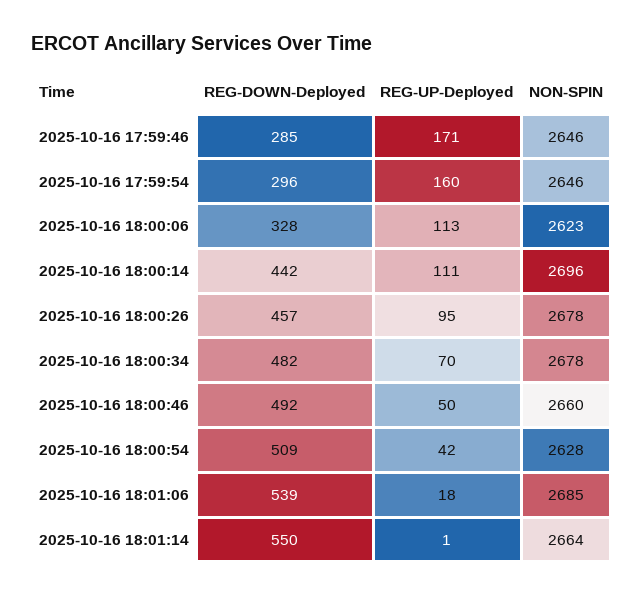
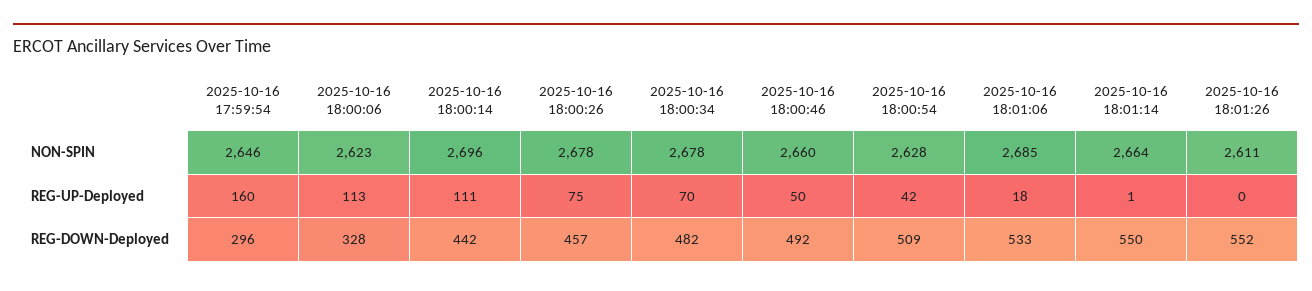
REG-DOWN-Deployed, 2025-10-16 17:59:46: 285 -> none
REG-UP-Deployed, 2025-10-16 17:59:46: 171 -> none
NON-SPIN, 2025-10-16 17:59:46: 2646 -> none
REG-UP-Deployed, 2025-10-16 18:00:26: 95 -> 75
REG-DOWN-Deployed, 2025-10-16 18:01:06: 539 -> 533
NON-SPIN, 2025-10-16 18:01:26: none -> 2611
REG-UP-Deployed, 2025-10-16 18:01:26: none -> 0
REG-DOWN-Deployed, 2025-10-16 18:01:26: none -> 552

